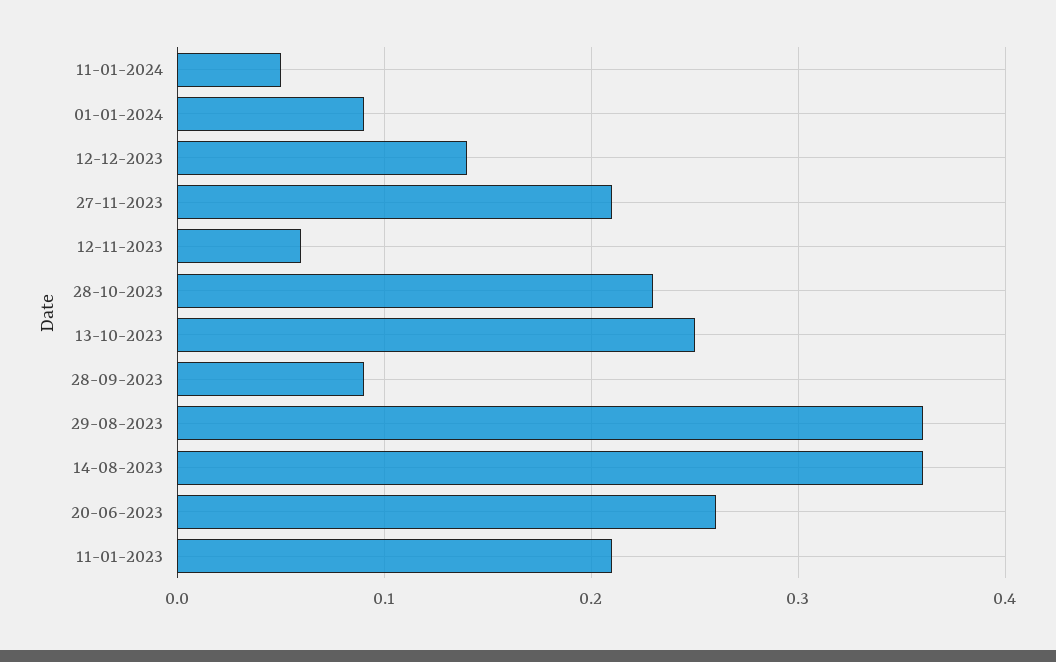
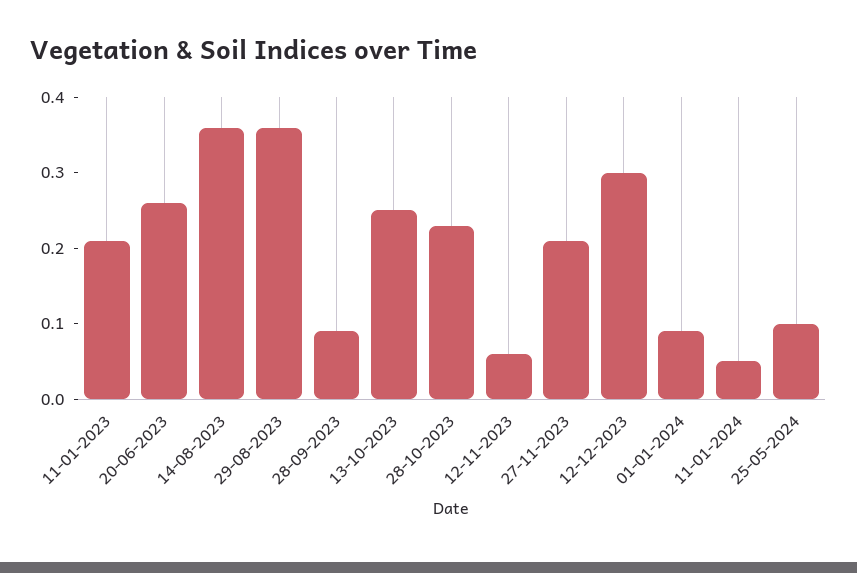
12-12-2023: 0.14 -> 0.3
25-05-2024: none -> 0.1

